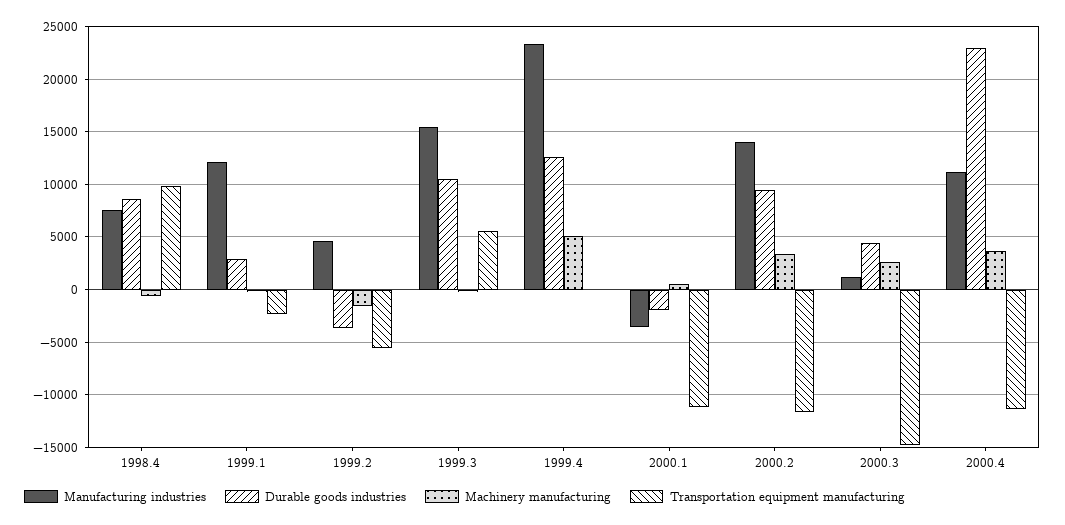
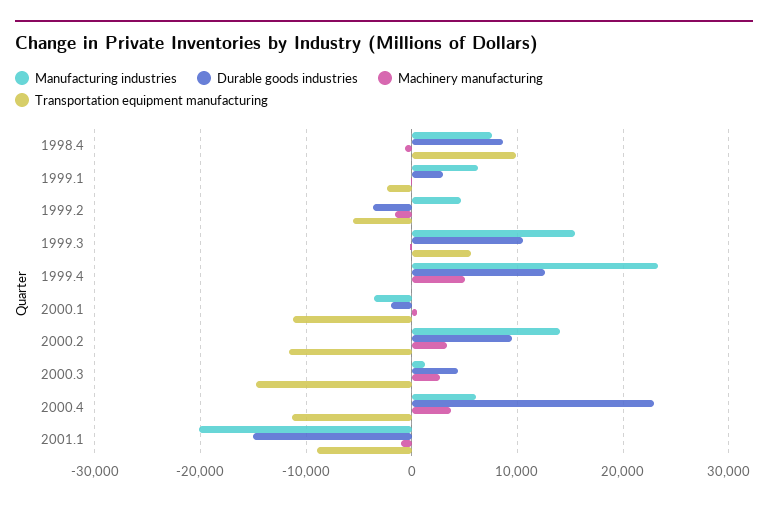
Manufacturing industries, 1999.1: 12000 -> 6000
Manufacturing industries, 2000.4: 11000 -> 6000
Manufacturing industries, 2001.1: none -> -20000
Durable goods industries, 2001.1: none -> -15000
Machinery manufacturing, 2001.1: none -> -1000
Transportation equipment manufacturing, 2001.1: none -> -9000

